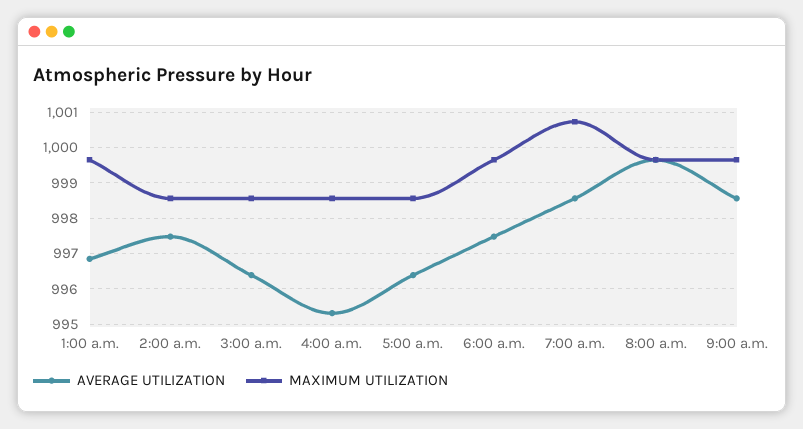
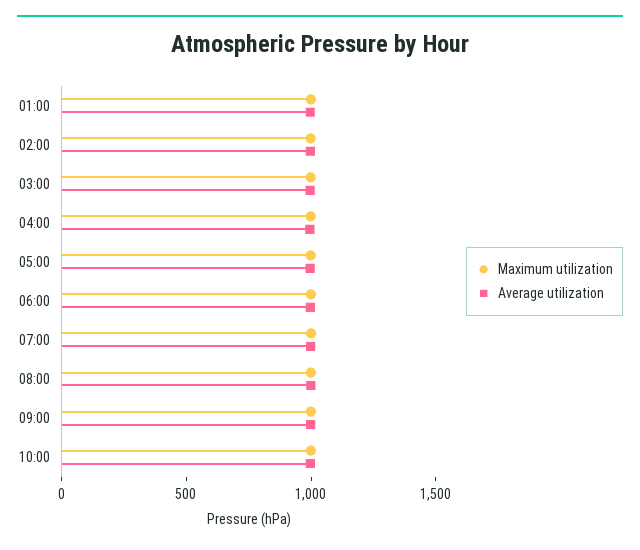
MAXIMUM UTILIZATION, 10:00: none -> 1000
AVERAGE UTILIZATION, 10:00: none -> 1000

